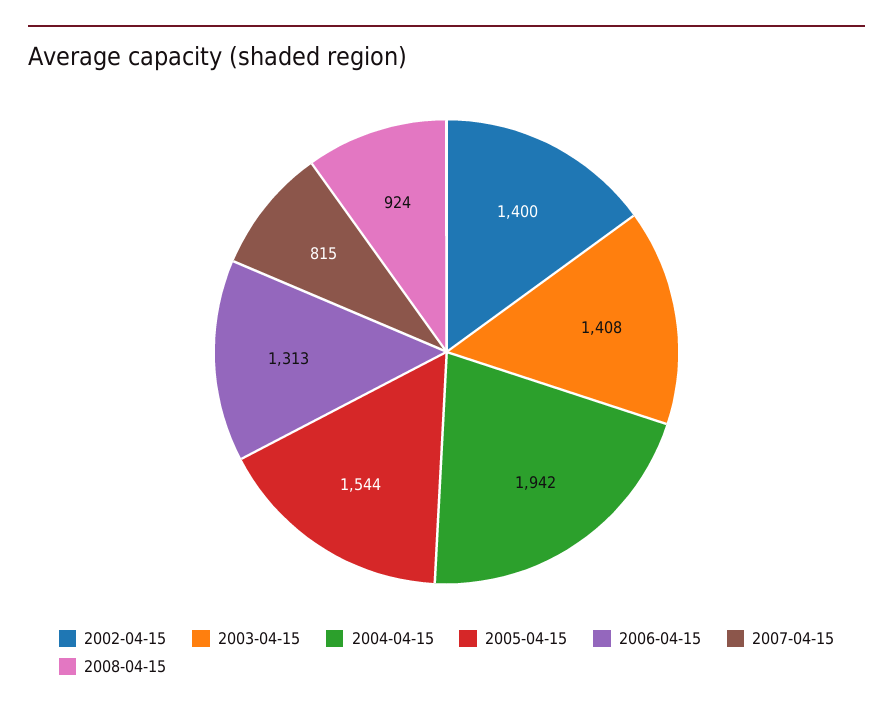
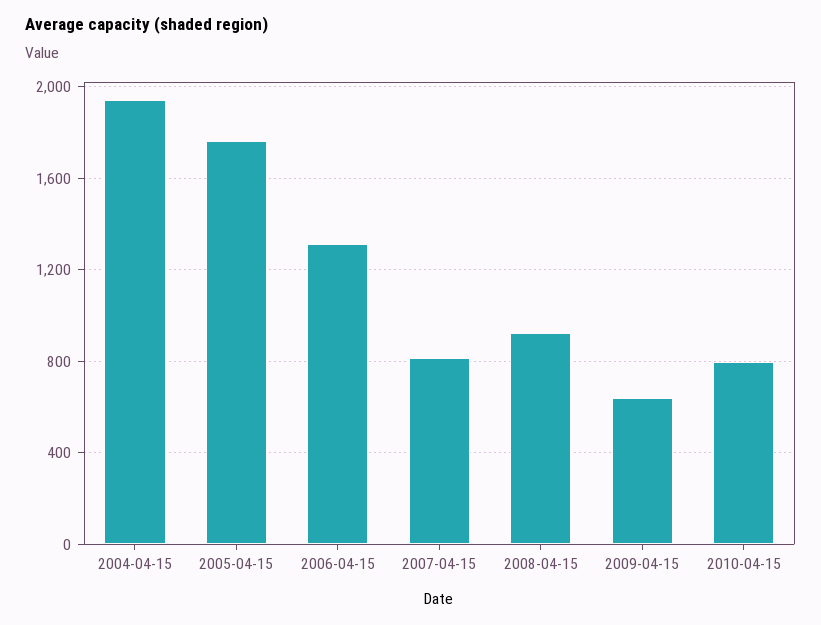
2002-04-15: 1400 -> none
2003-04-15: 1408 -> none
2005-04-15: 1544 -> 1750
2009-04-15: none -> 650
2010-04-15: none -> 800

